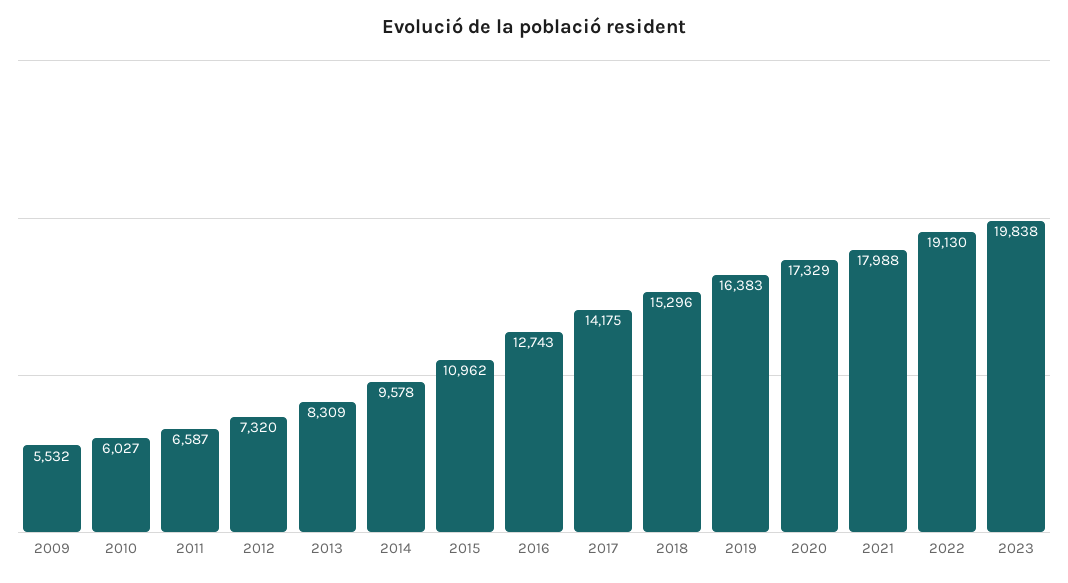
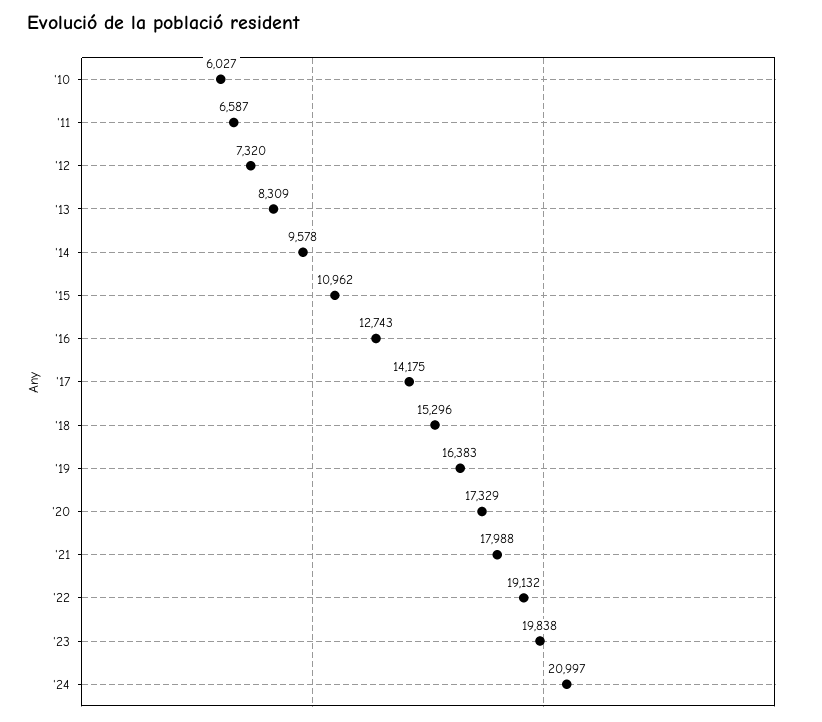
2009: 5532 -> none
2022: 19130 -> 19132
'24: none -> 20997

